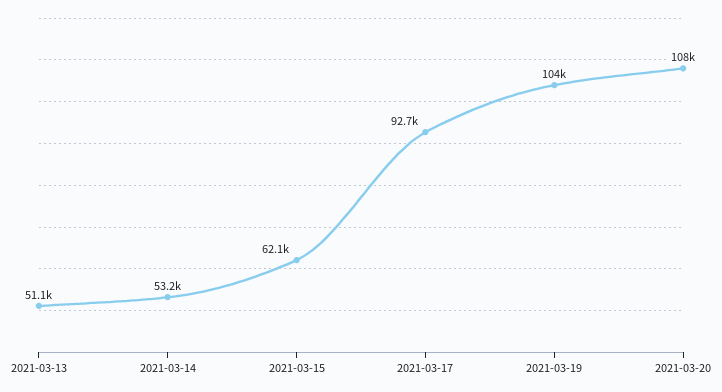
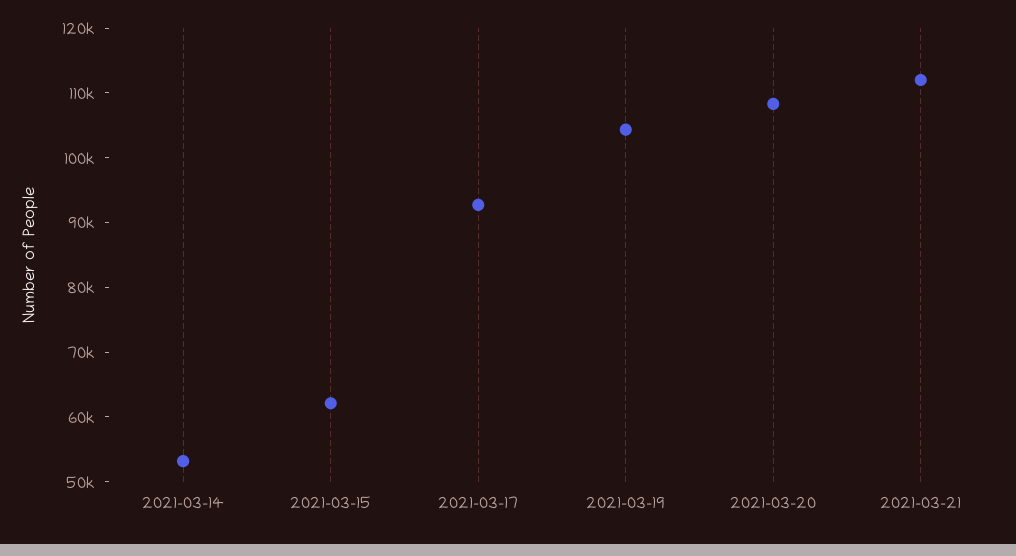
2021-03-13: 51100 -> none
2021-03-21: none -> 112000

